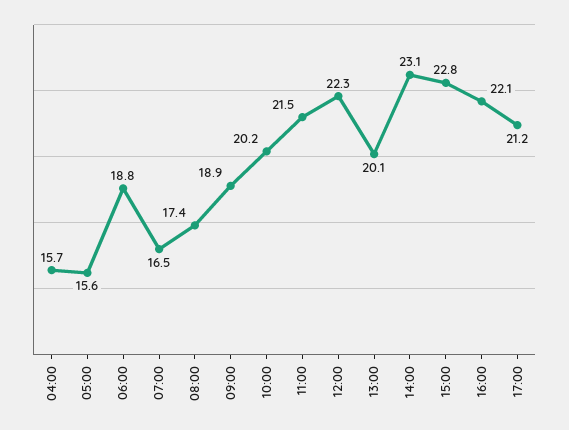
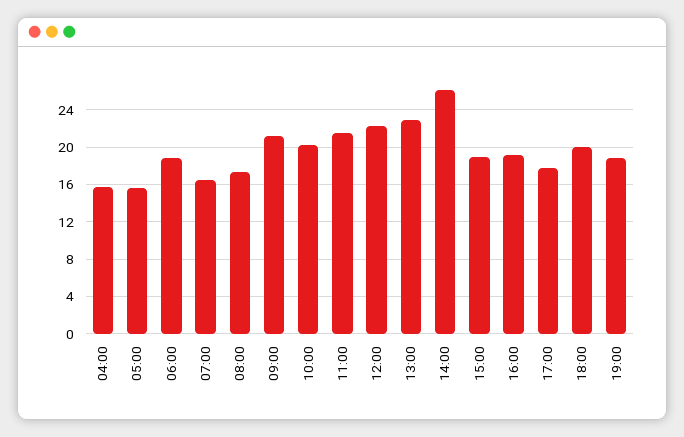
09:00: 18.9 -> 21
13:00: 20.1 -> 23
14:00: 23.1 -> 26
15:00: 22.8 -> 19
16:00: 22.1 -> 19
17:00: 21.2 -> 18
18:00: none -> 20
19:00: none -> 19

